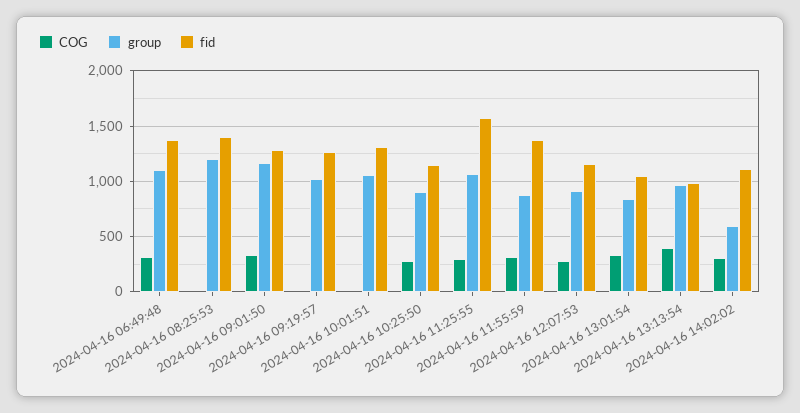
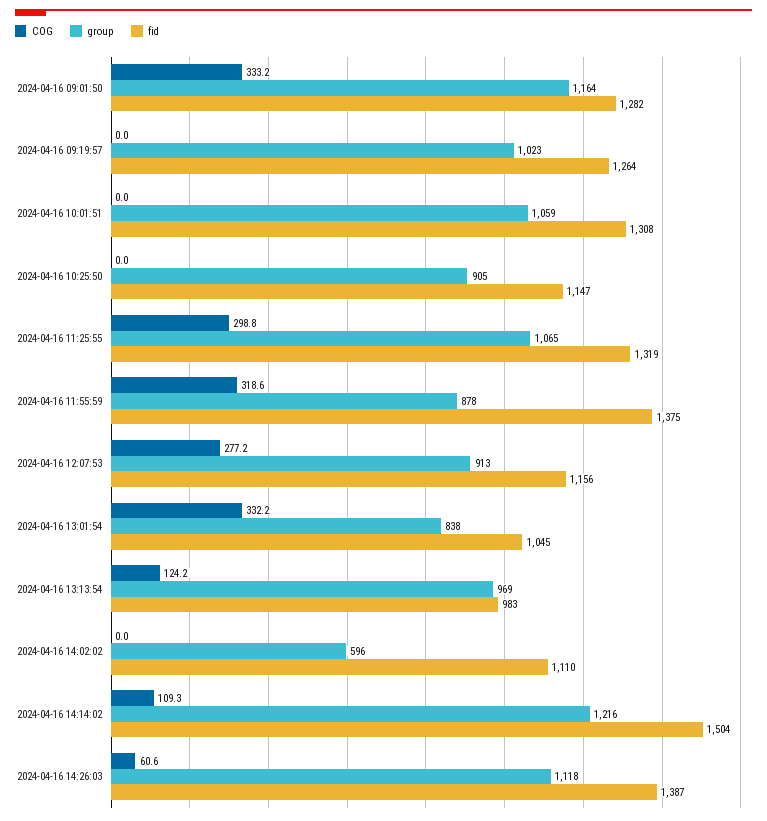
COG, 2024-04-16 06:49:48: 300 -> none
group, 2024-04-16 06:49:48: 1100 -> none
fid, 2024-04-16 06:49:48: 1400 -> none
COG, 2024-04-16 08:25:53: 0 -> none
group, 2024-04-16 08:25:53: 1200 -> none
fid, 2024-04-16 08:25:53: 1400 -> none
COG, 2024-04-16 10:25:50: 300 -> 0
fid, 2024-04-16 11:25:55: 1600 -> 1319
COG, 2024-04-16 13:13:54: 400 -> 124.2
COG, 2024-04-16 14:02:02: 300 -> 0
COG, 2024-04-16 14:14:02: none -> 109.3
group, 2024-04-16 14:14:02: none -> 1216
fid, 2024-04-16 14:14:02: none -> 1504
COG, 2024-04-16 14:26:03: none -> 60.6
group, 2024-04-16 14:26:03: none -> 1118
fid, 2024-04-16 14:26:03: none -> 1387

